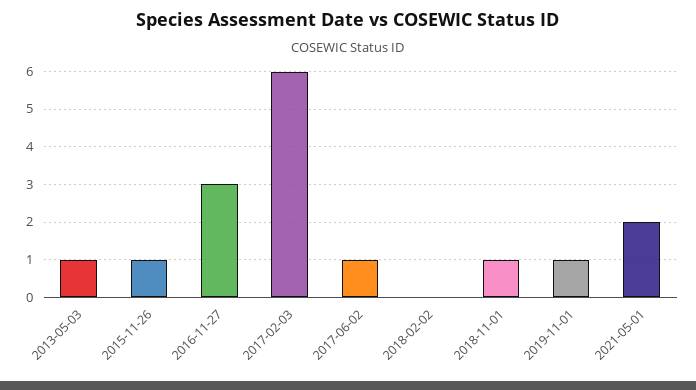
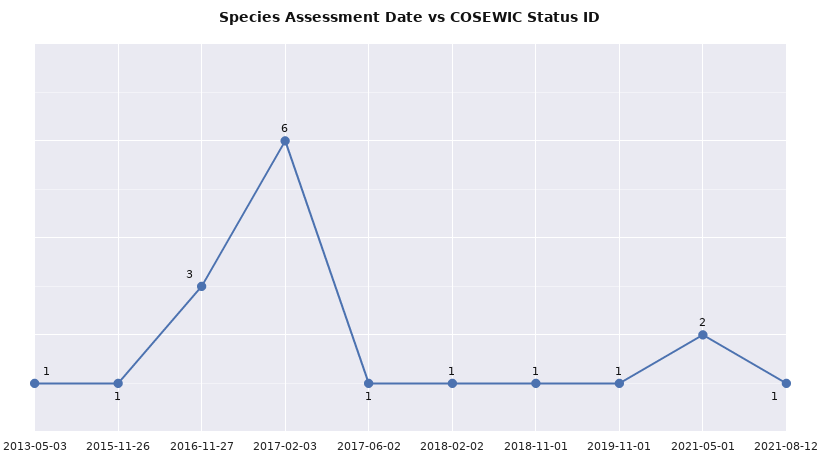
2018-02-02: 0 -> 1
2021-08-12: none -> 1

